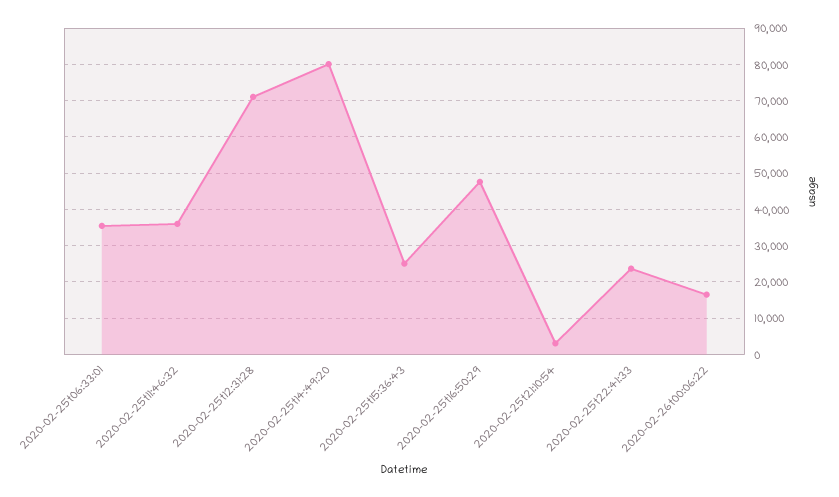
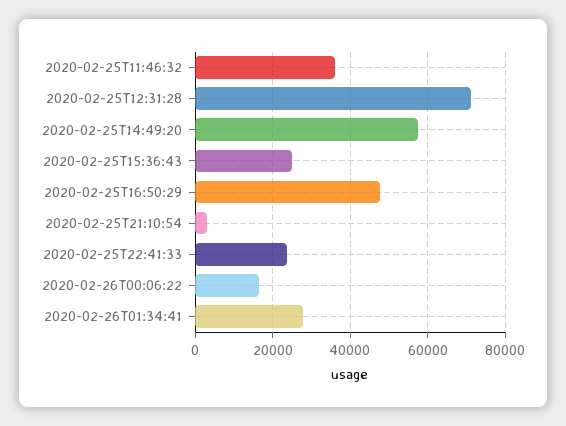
2020-02-25t06:33:01: 36000 -> none
2020-02-25t14:49:20: 80000 -> 58000
2020-02-26T01:34:41: none -> 28000

